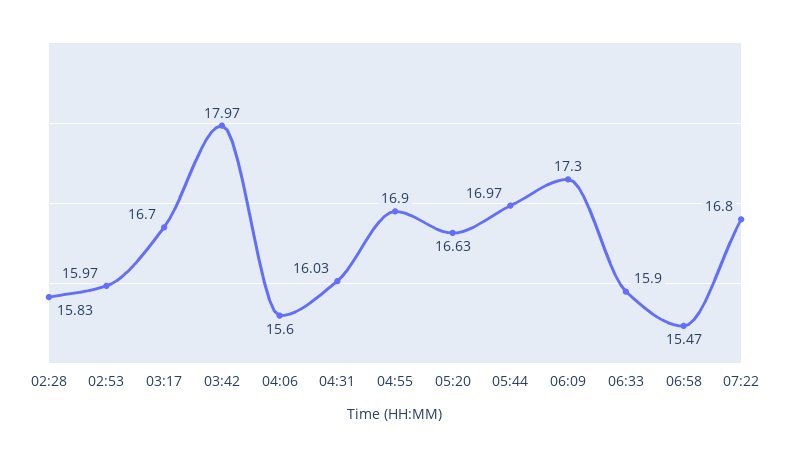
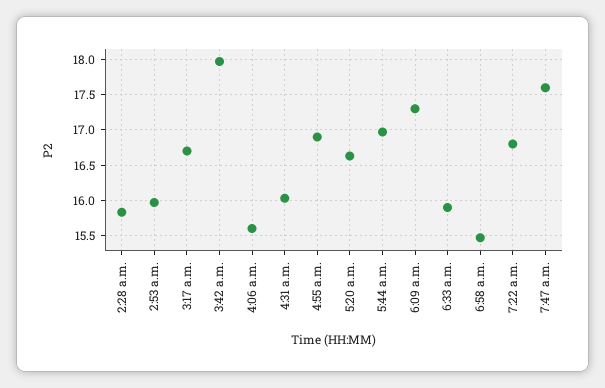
7:47 a.m.: none -> 17.6

